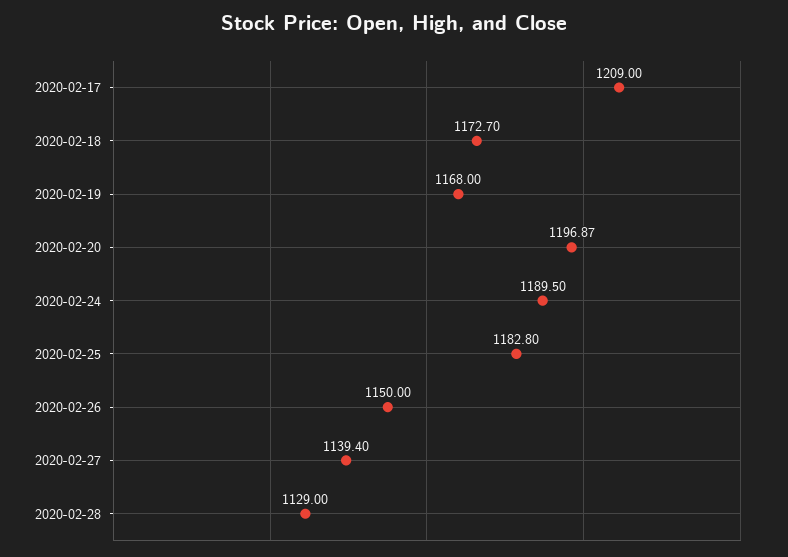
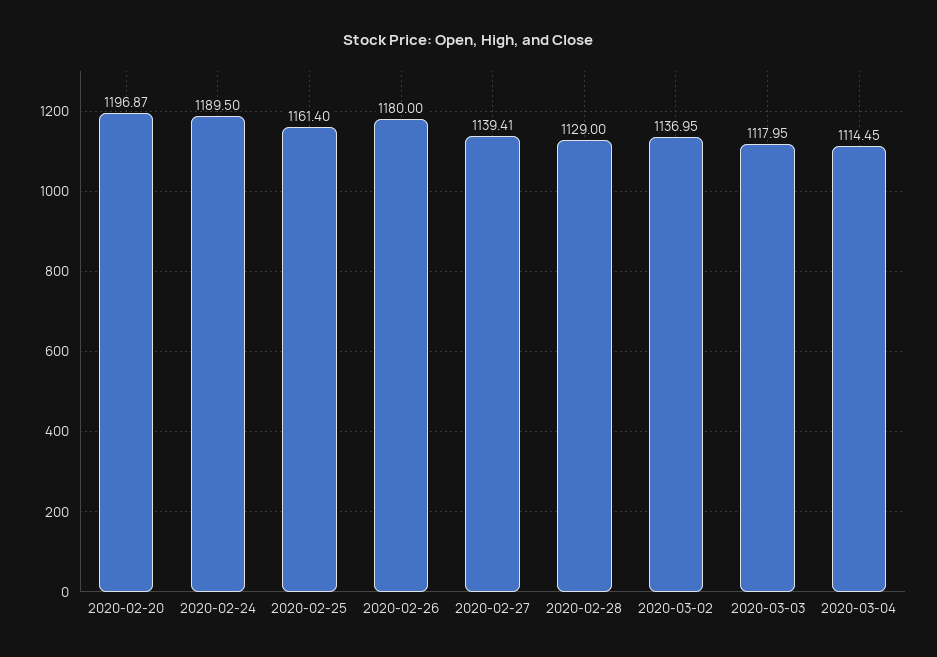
2020-02-17: 1209 -> none
2020-02-18: 1172.7 -> none
2020-02-19: 1168 -> none
2020-02-25: 1182.8 -> 1161.4
2020-02-26: 1150 -> 1180
2020-02-27: 1139.4 -> 1139.41
2020-03-02: none -> 1136.95
2020-03-03: none -> 1117.95
2020-03-04: none -> 1114.45

